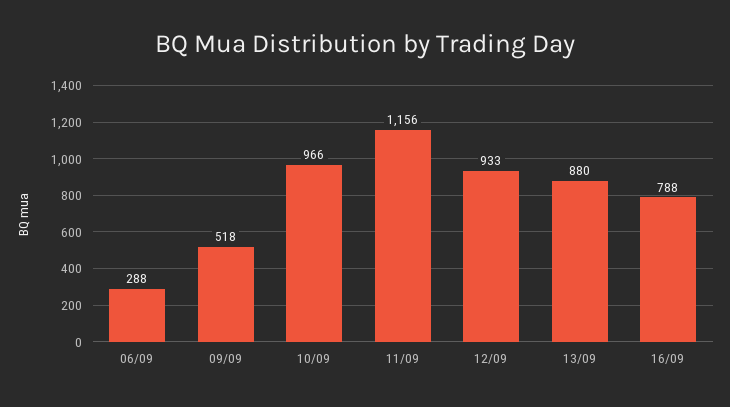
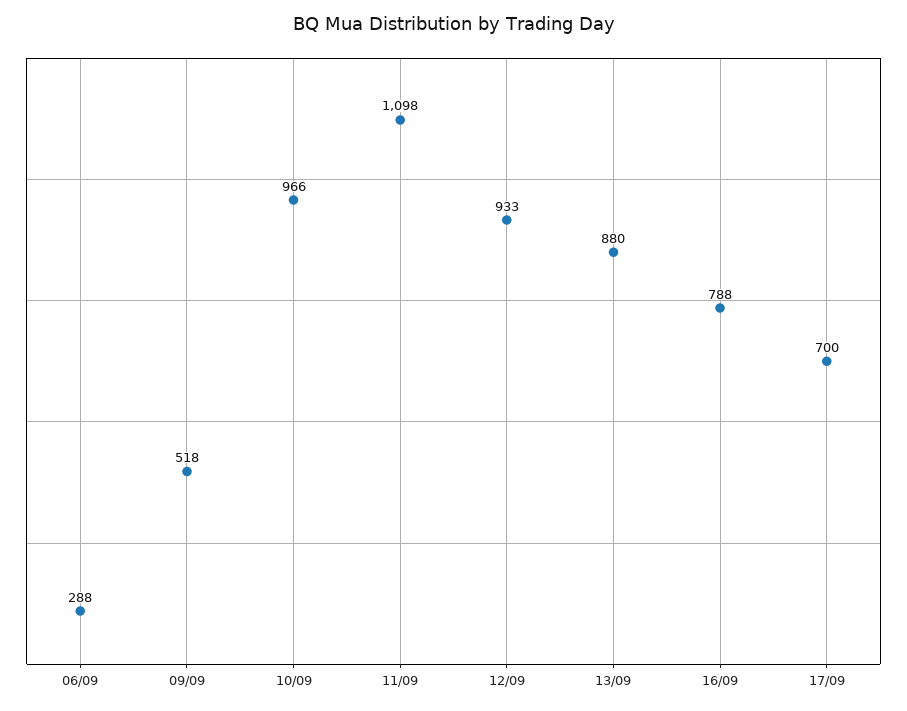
11/09: 1156 -> 1098
17/09: none -> 700

